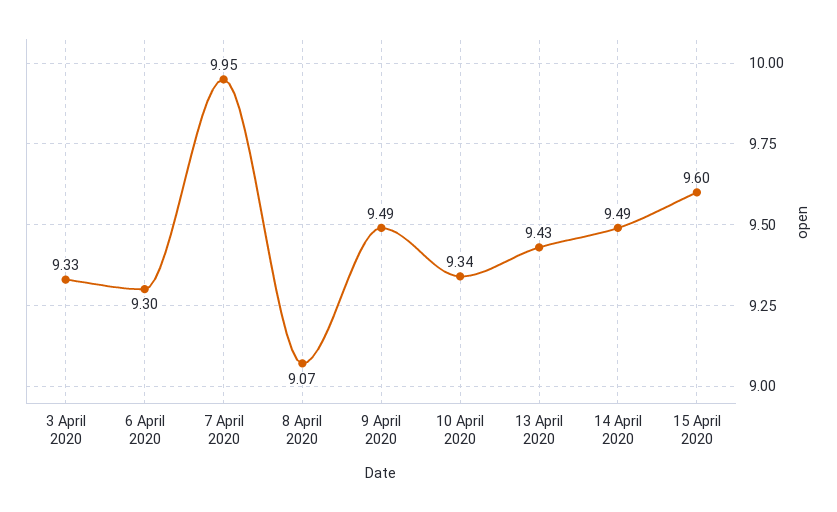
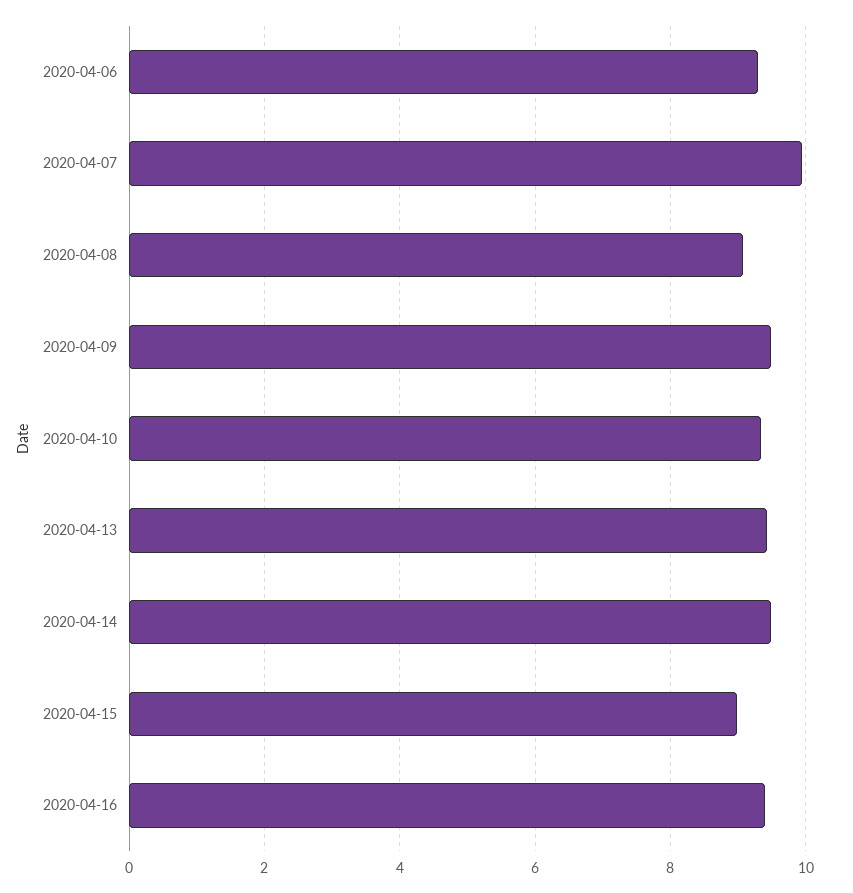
3 April 2020: 9.33 -> none
15 April 2020: 9.6 -> 9
2020-04-16: none -> 9.4

